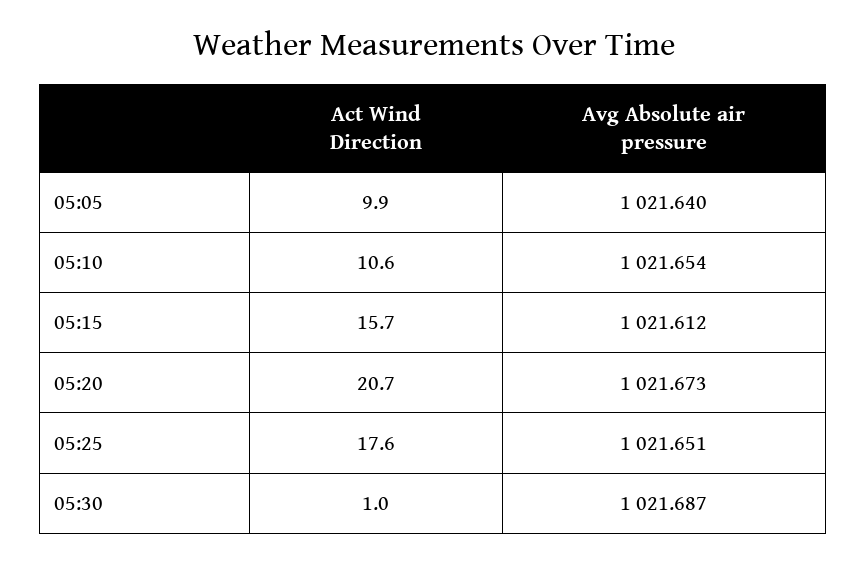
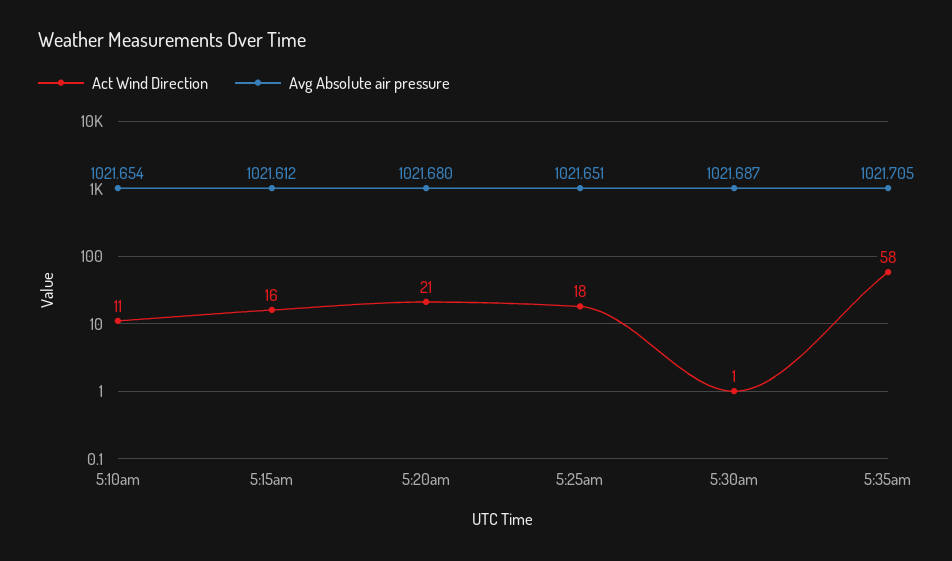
Act Wind Direction, 05:05: 9.9 -> none
Avg Absolute air pressure, 05:05: 1021.64 -> none
Avg Absolute air pressure, 05:20: 1021.673 -> 1021.68
Act Wind Direction, 5:35am: none -> 58
Avg Absolute air pressure, 5:35am: none -> 1021.705

